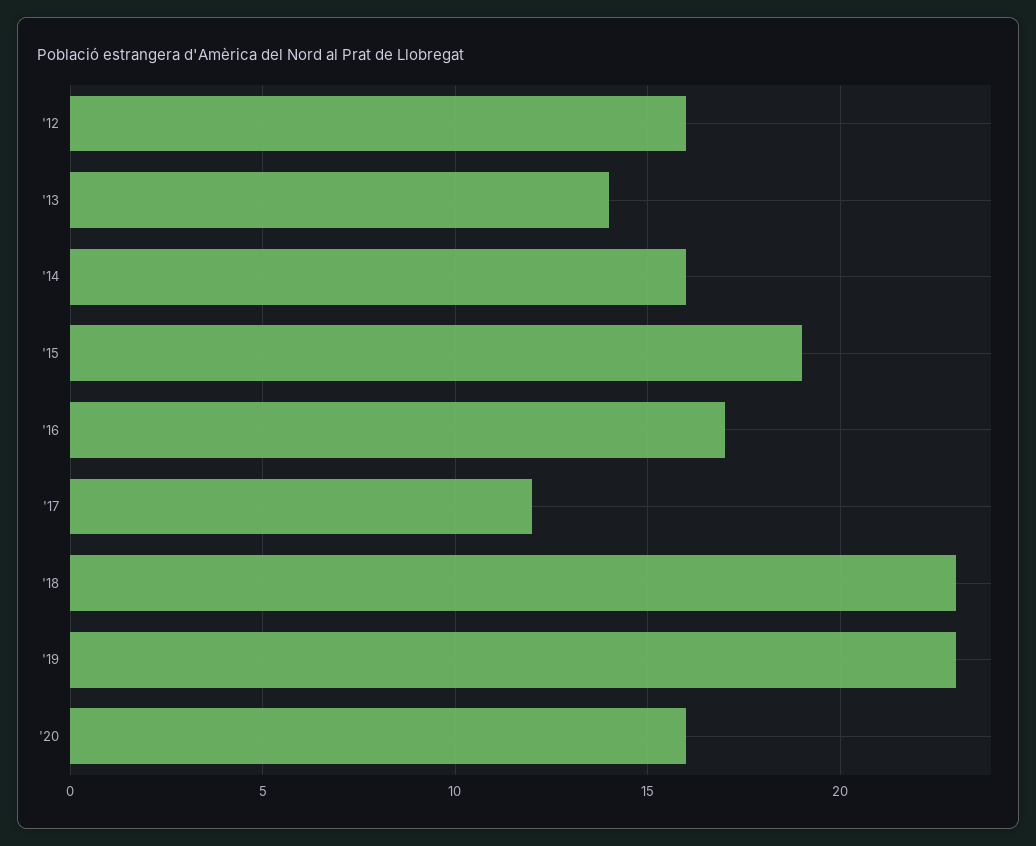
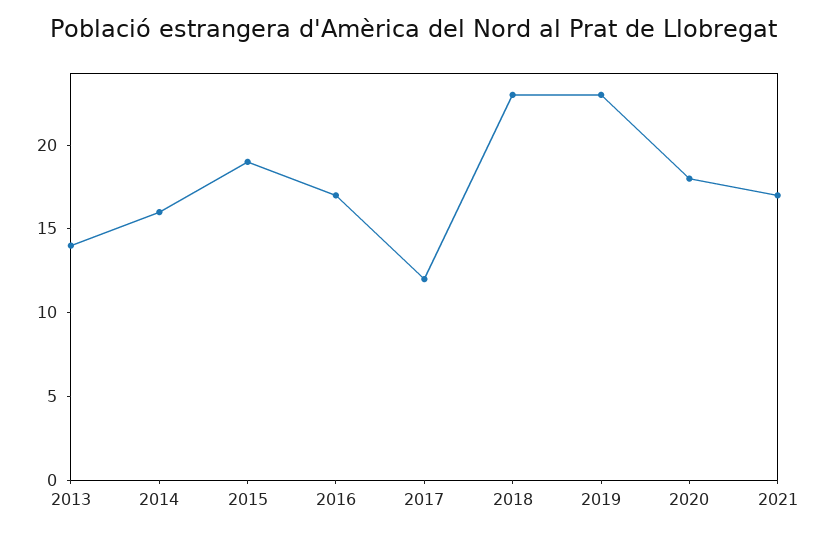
'12: 16 -> none
'20: 16 -> 18
2021: none -> 17

